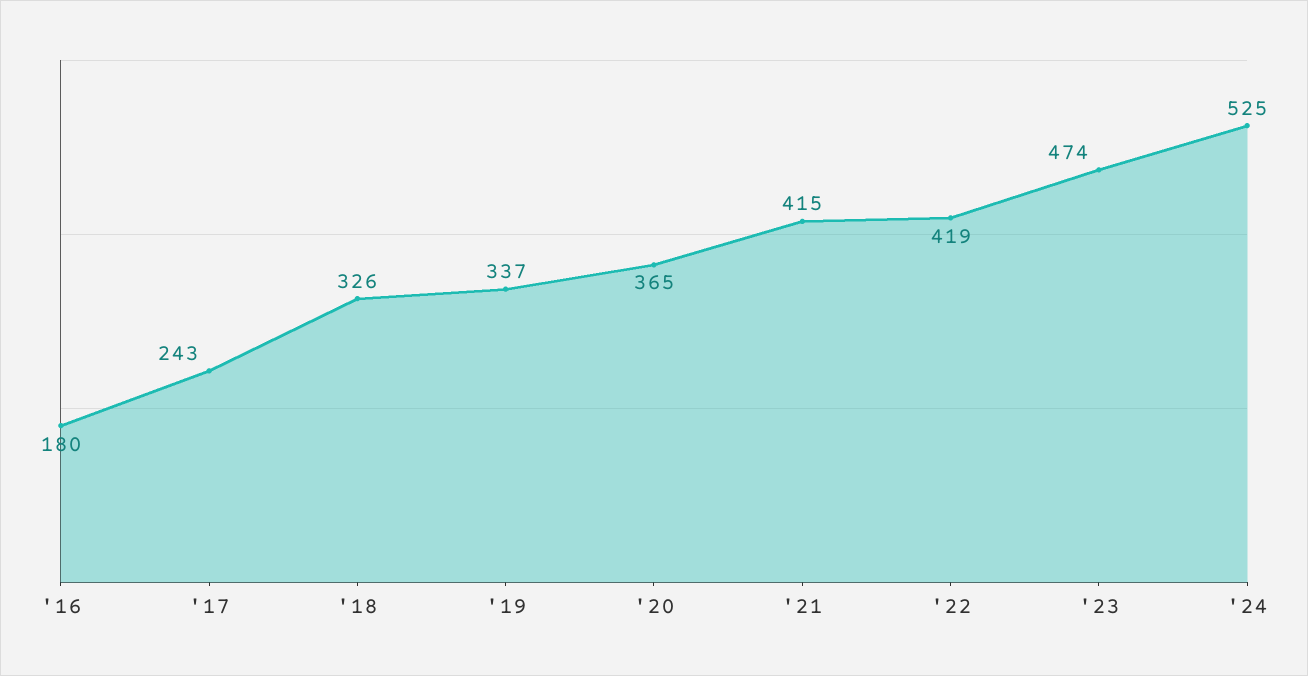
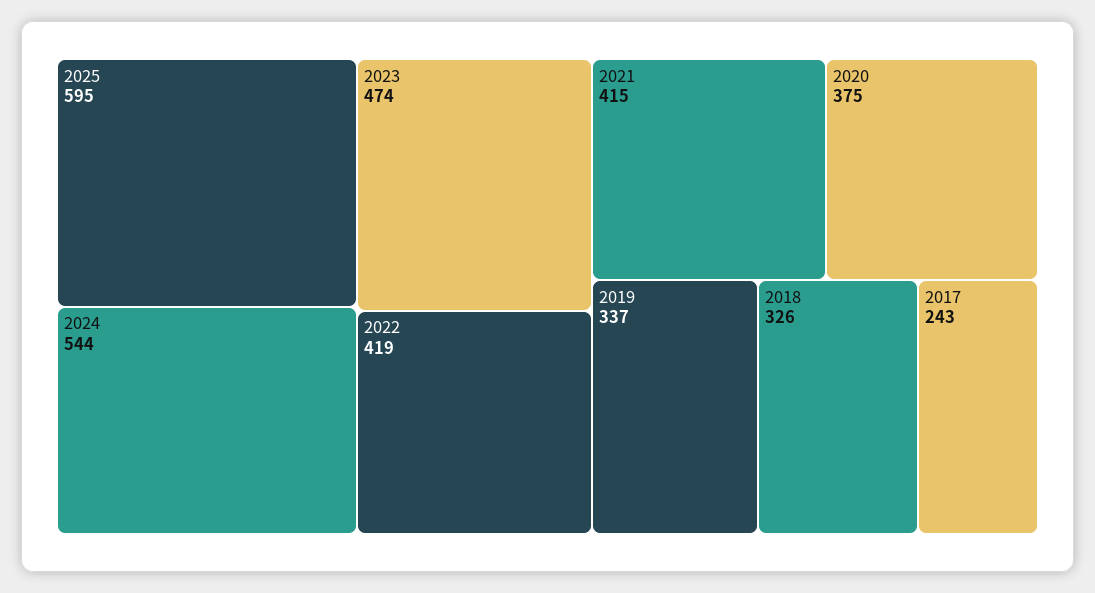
'16: 180 -> none
'20: 365 -> 375
'24: 525 -> 544
2025: none -> 595

